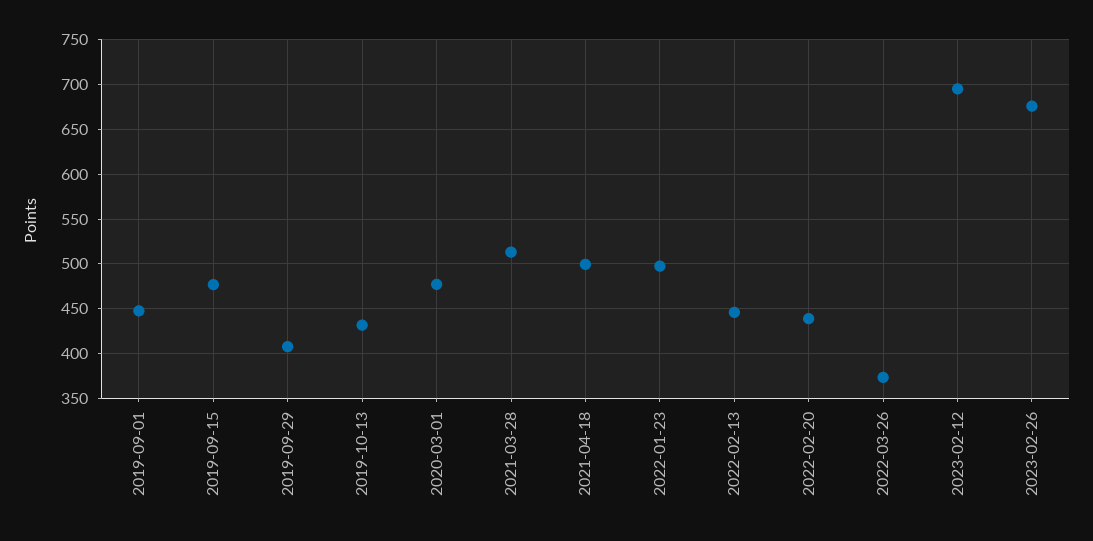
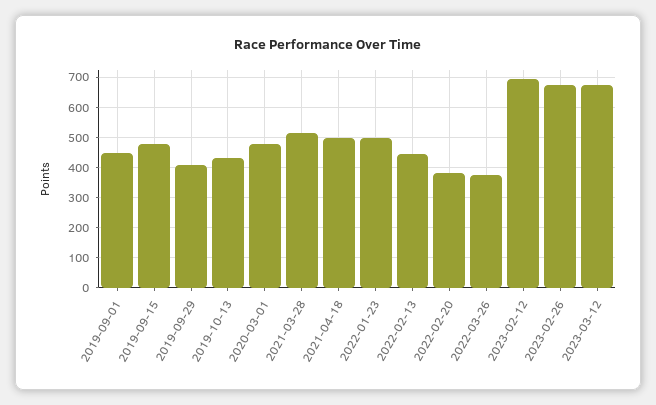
2022-02-20: 440 -> 380
2023-03-12: none -> 680

